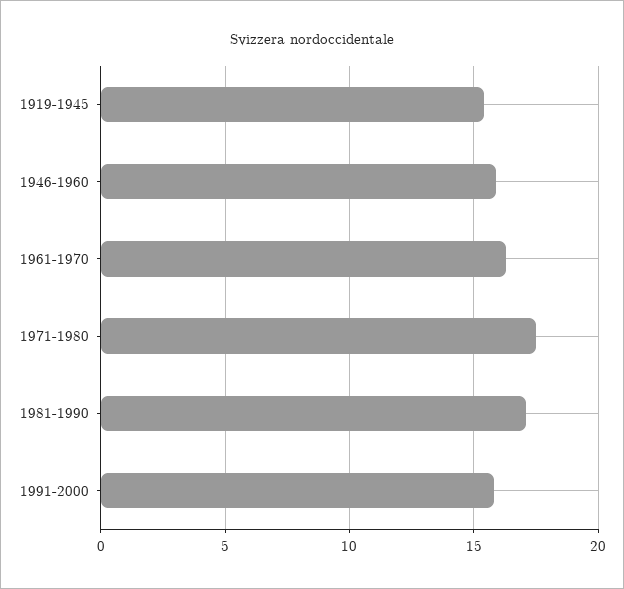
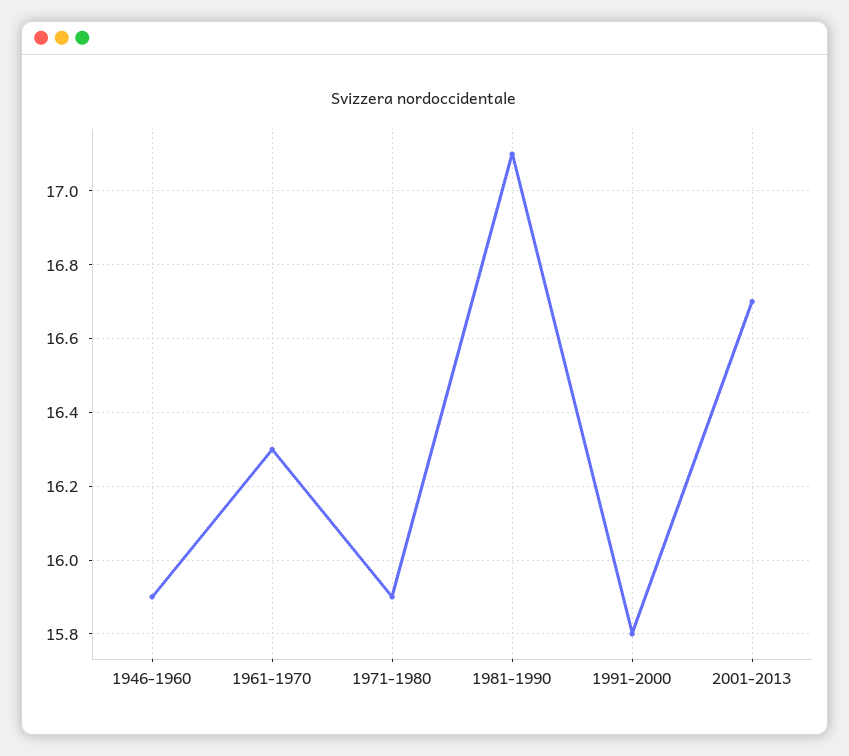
1919-1945: 15.5 -> none
1971-1980: 17.5 -> 15.9
2001-2013: none -> 16.7

